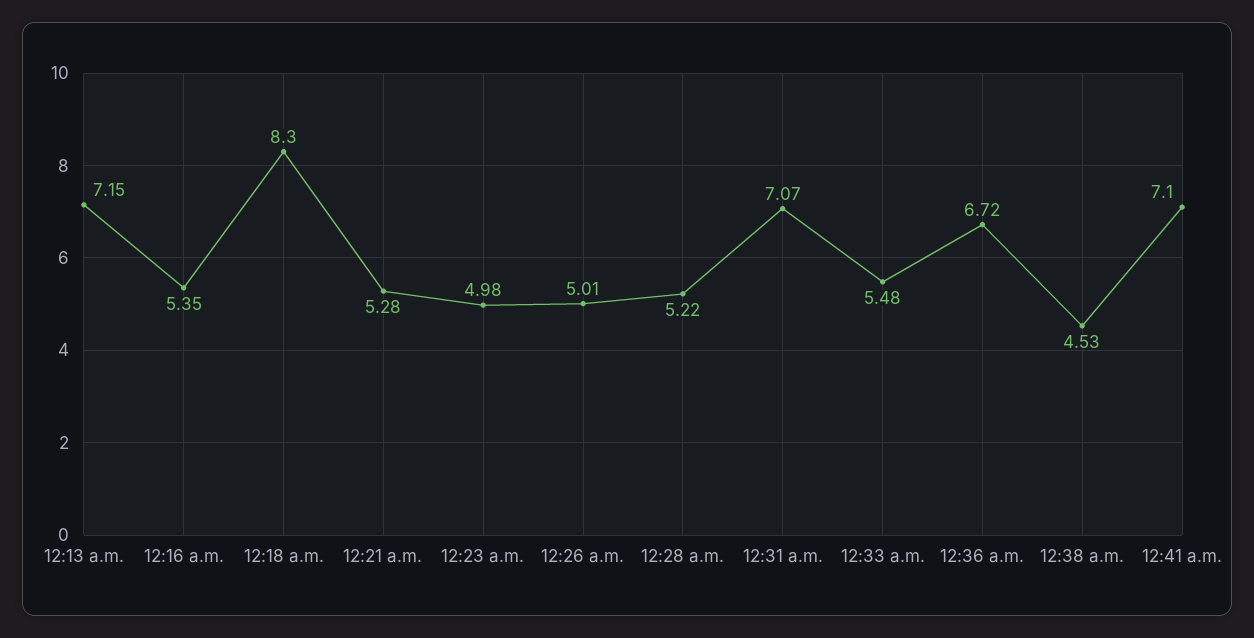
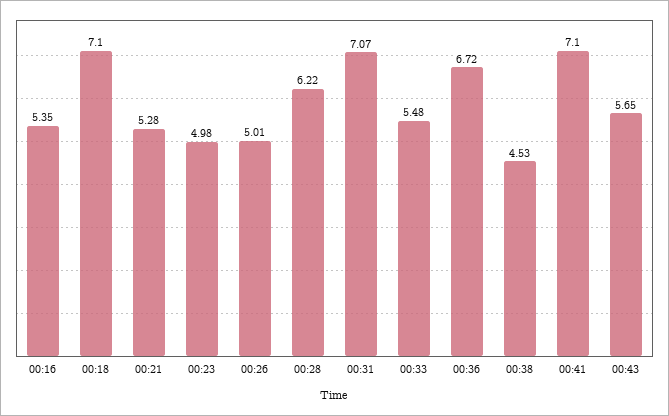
12:13 a.m.: 7.15 -> none
12:18 a.m.: 8.3 -> 7.1
12:28 a.m.: 5.22 -> 6.22
00:43: none -> 5.65

